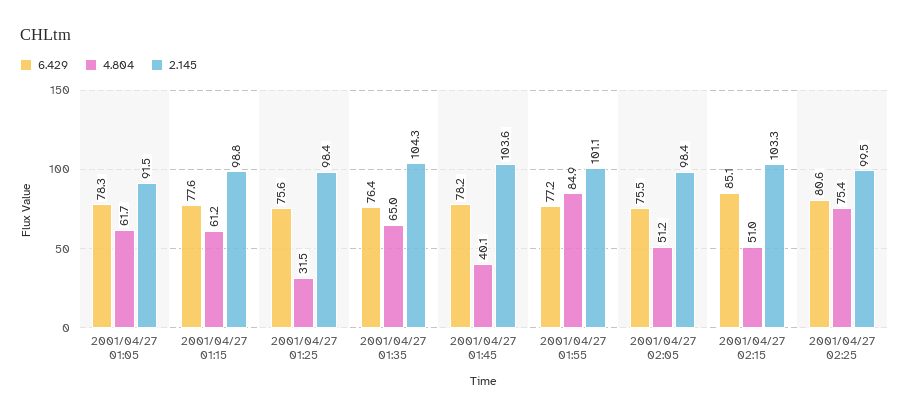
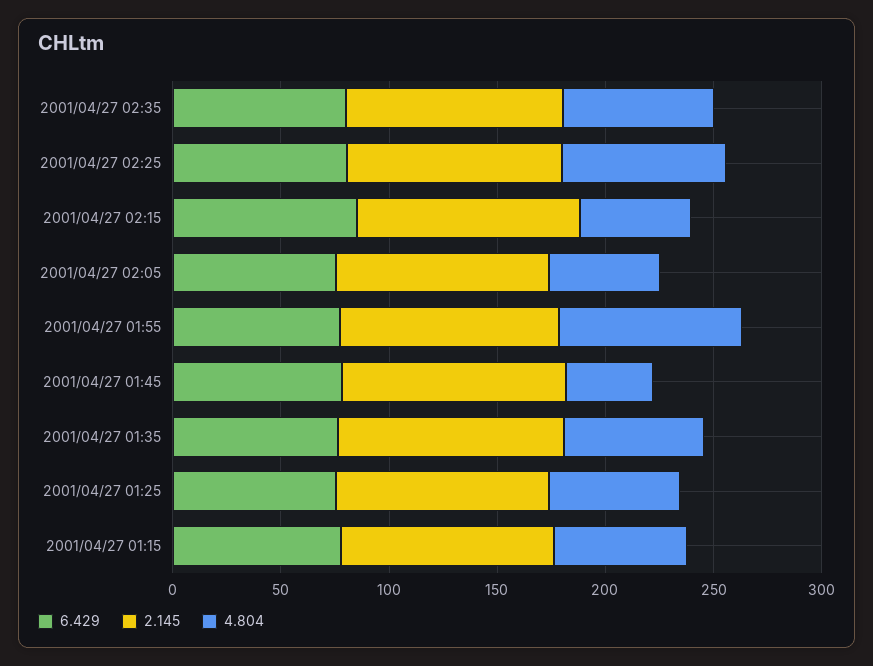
6.429, 2001/04/27 01:05: 78.3 -> none
4.804, 2001/04/27 01:05: 61.7 -> none
2.145, 2001/04/27 01:05: 91.5 -> none
4.804, 2001/04/27 01:25: 31.5 -> 60
6.429, 2001/04/27 02:35: none -> 80
2.145, 2001/04/27 02:35: none -> 100
4.804, 2001/04/27 02:35: none -> 70

